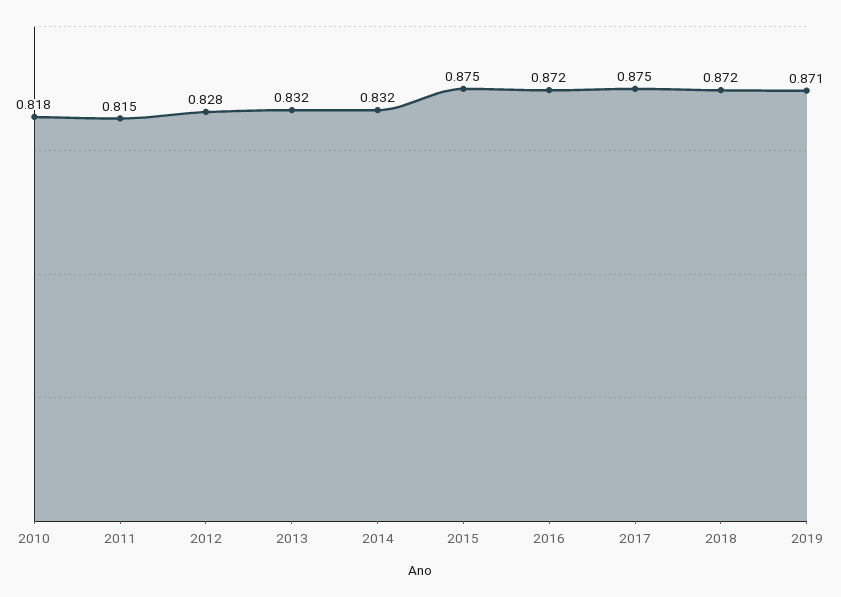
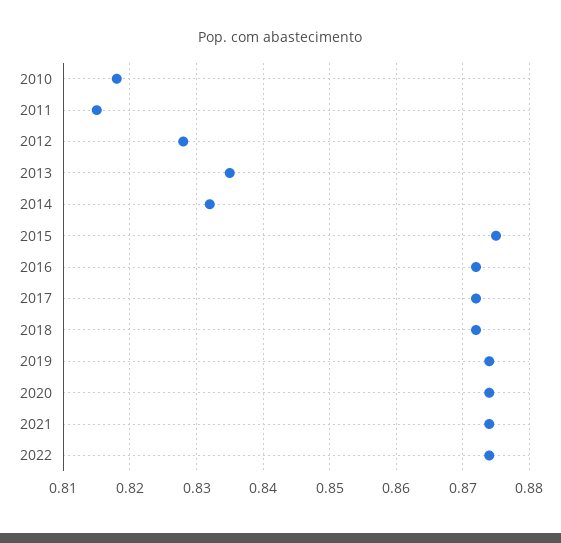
2013: 0.832 -> 0.835
2017: 0.875 -> 0.872
2019: 0.871 -> 0.874
2020: none -> 0.874
2021: none -> 0.874
2022: none -> 0.874

